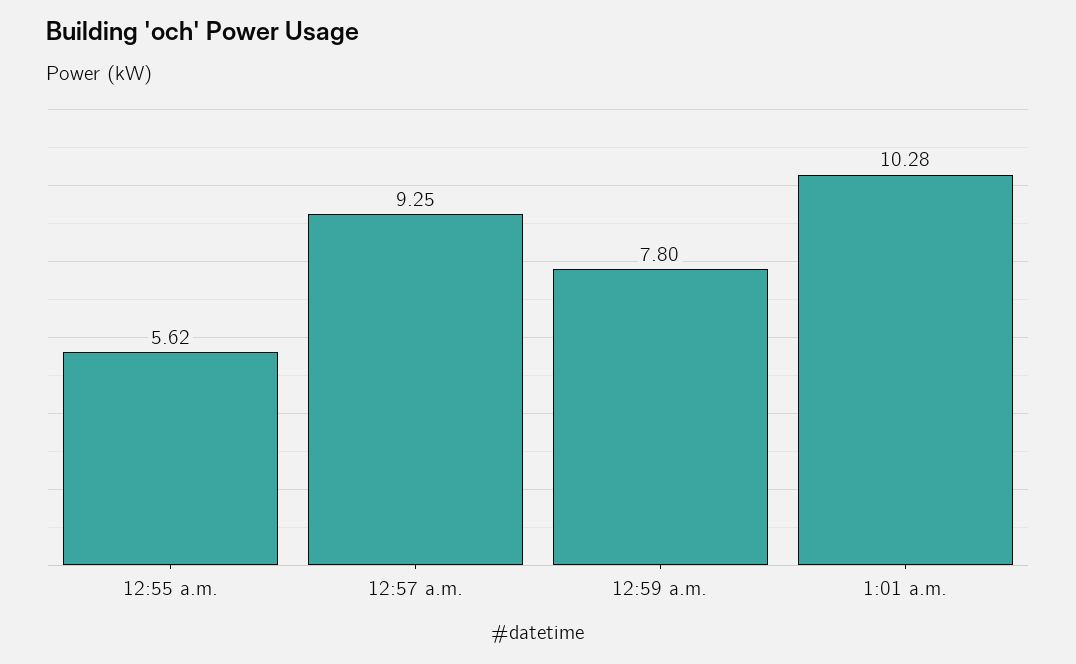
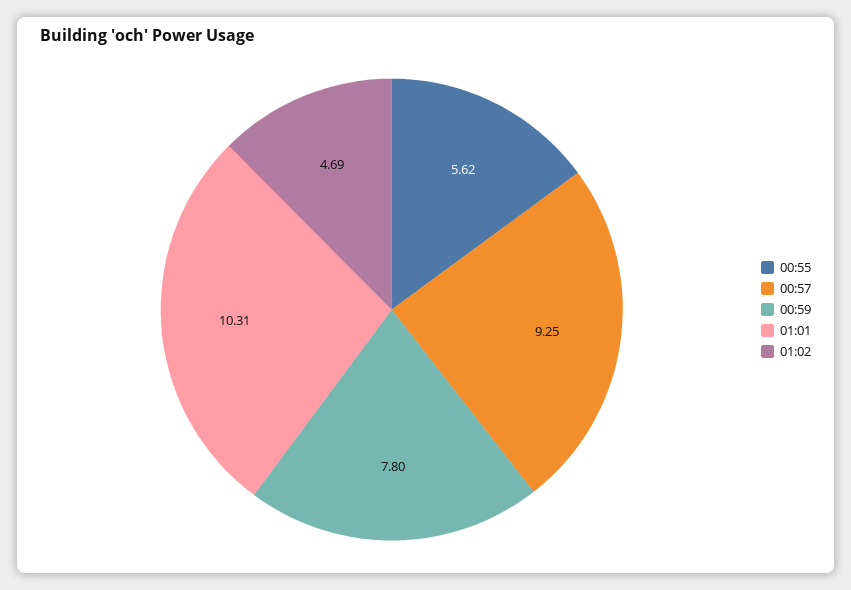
1:01 a.m.: 10.28 -> 10.31
01:02: none -> 4.69

